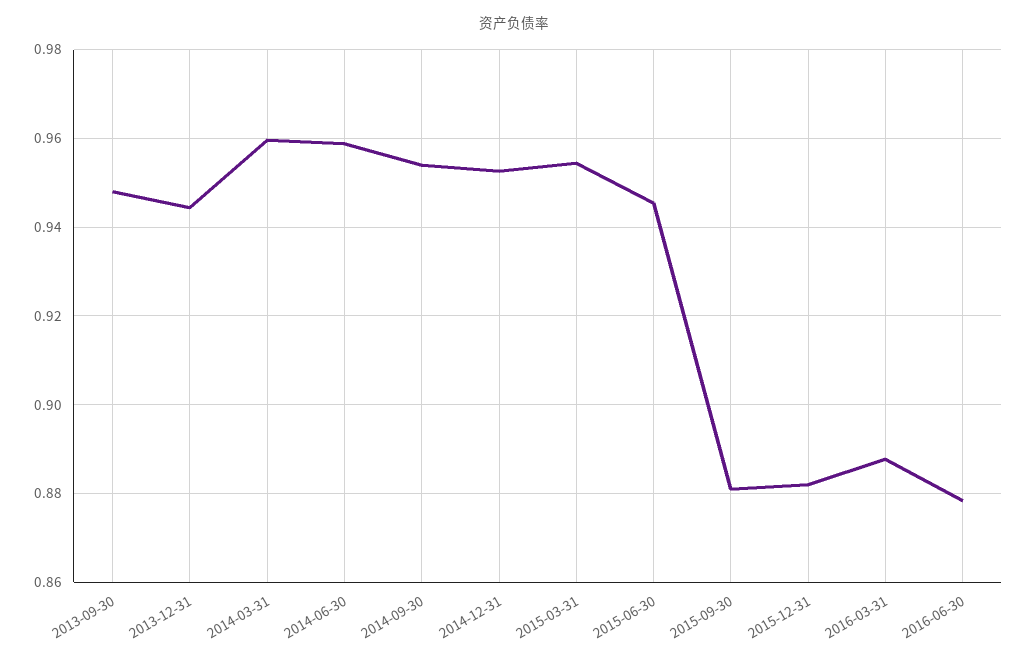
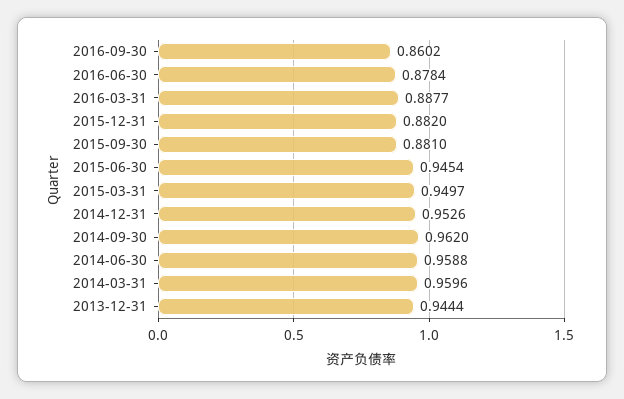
2013-09-30: 0.948 -> none
2014-09-30: 0.954 -> 0.962
2015-03-31: 0.954 -> 0.9497
2016-09-30: none -> 0.8602

